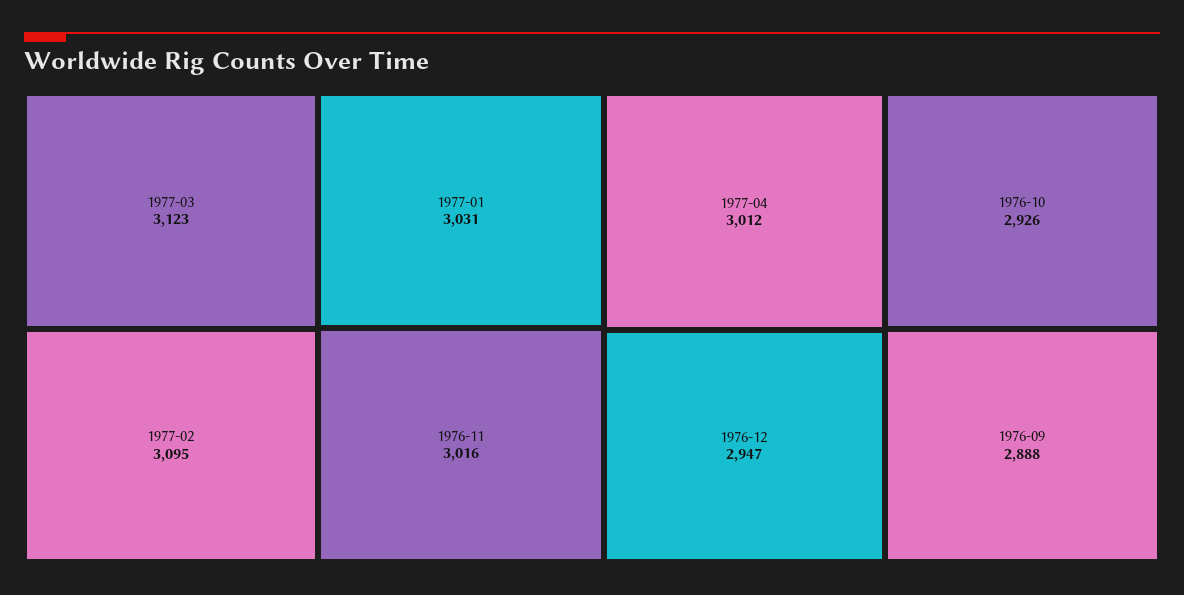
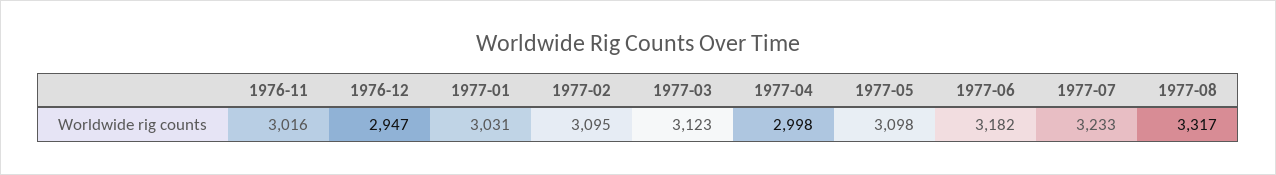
1977-04: 3012 -> 2998
1976-10: 2926 -> none
1976-09: 2888 -> none
1977-05: none -> 3098
1977-06: none -> 3182
1977-07: none -> 3233
1977-08: none -> 3317

